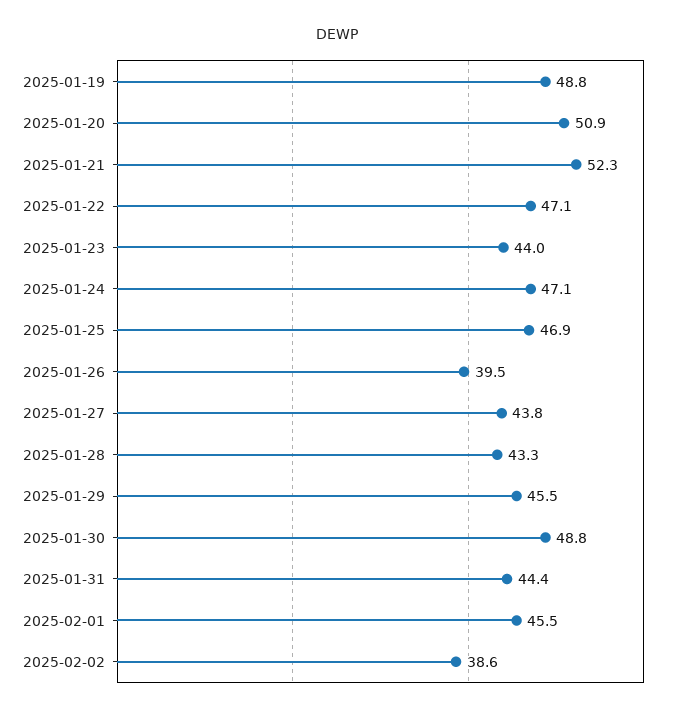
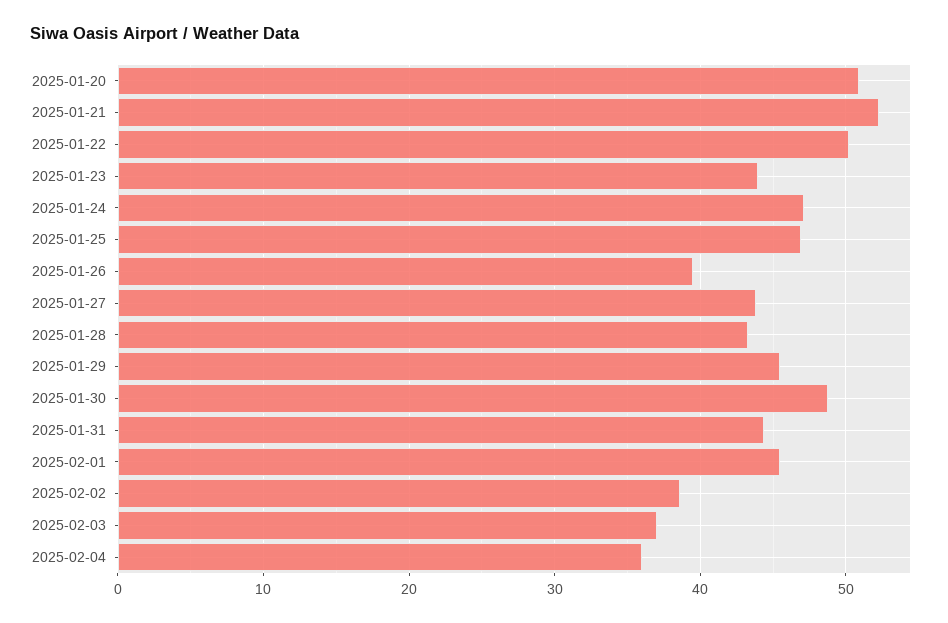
2025-01-19: 48.8 -> none
2025-01-22: 47.1 -> 50
2025-02-03: none -> 37
2025-02-04: none -> 36

